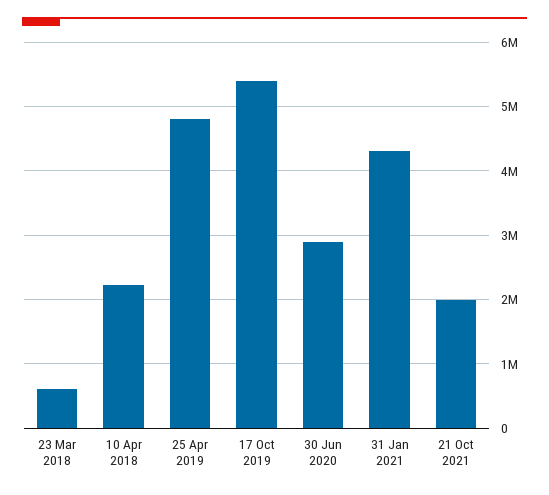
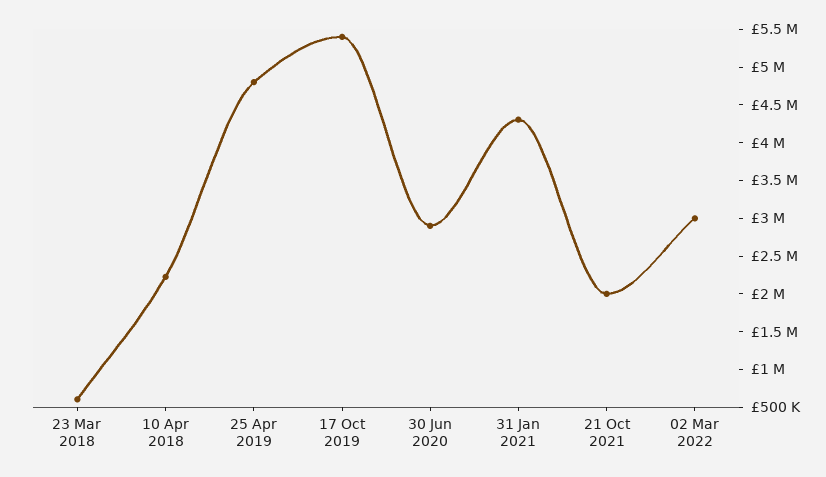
02 Mar 2022: none -> 3000000

